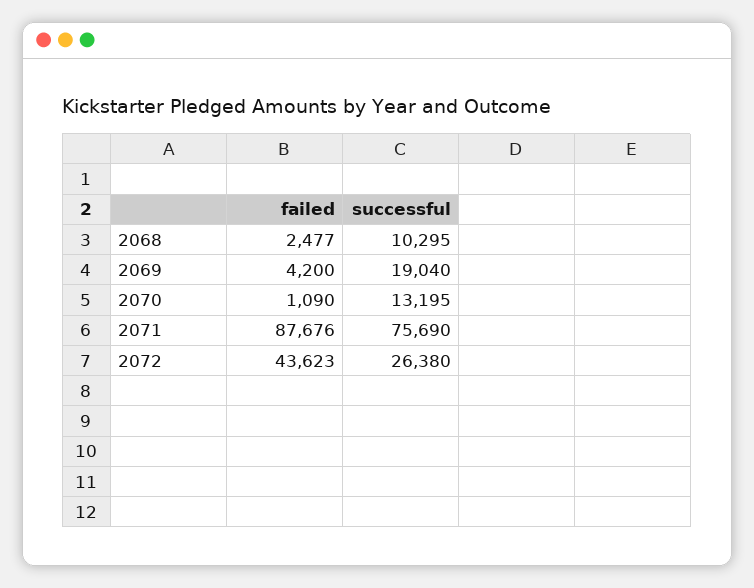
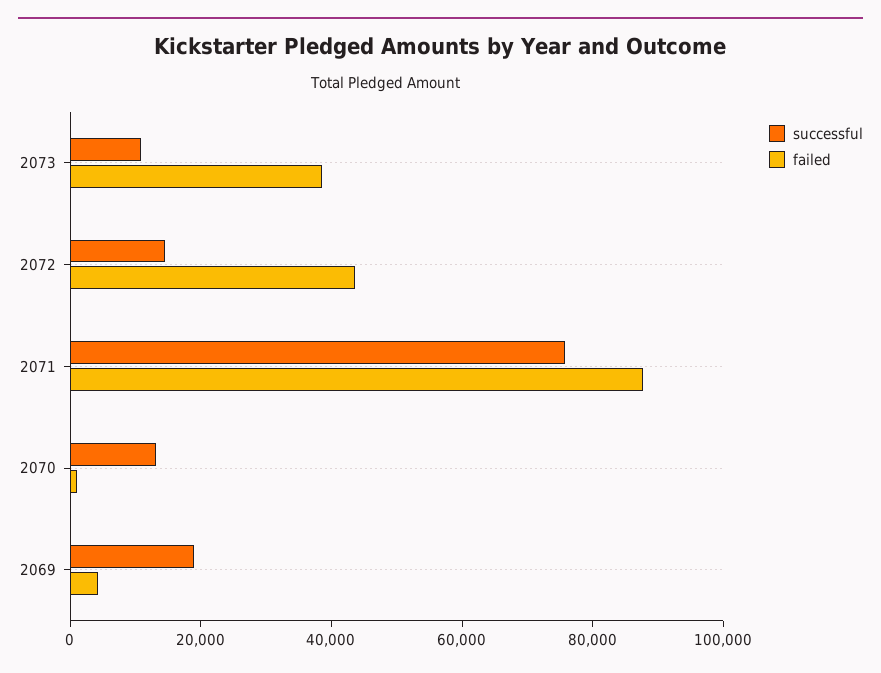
failed, 2068: 2477 -> none
successful, 2068: 10295 -> none
successful, 2072: 26380 -> 15000
successful, 2073: none -> 10000
failed, 2073: none -> 40000

